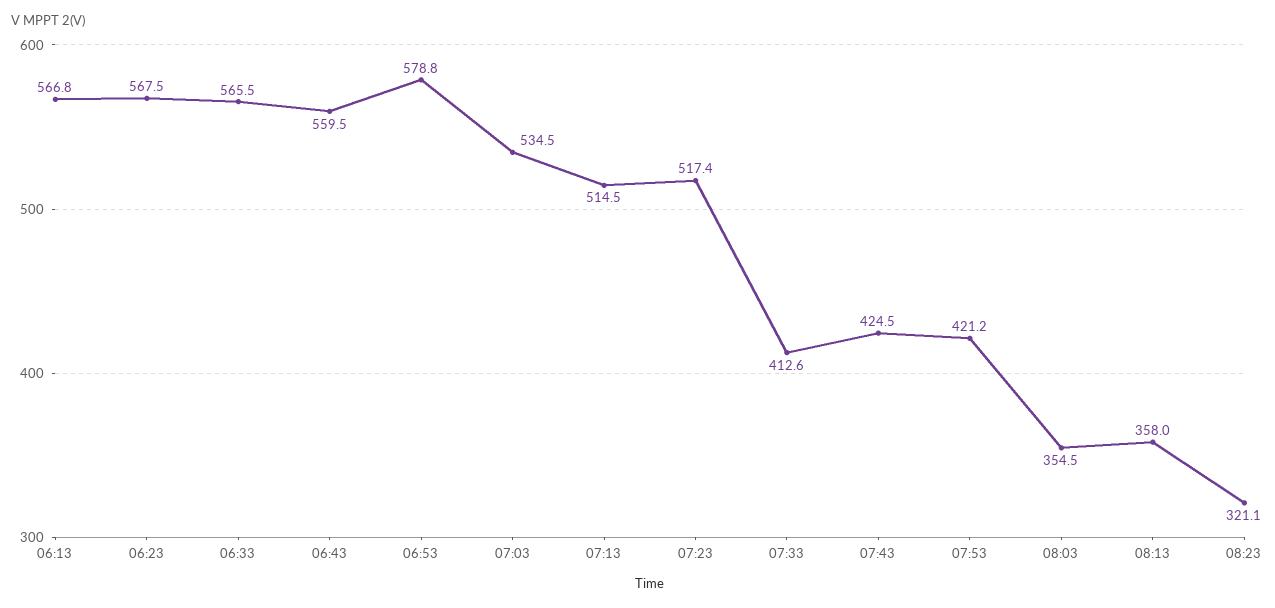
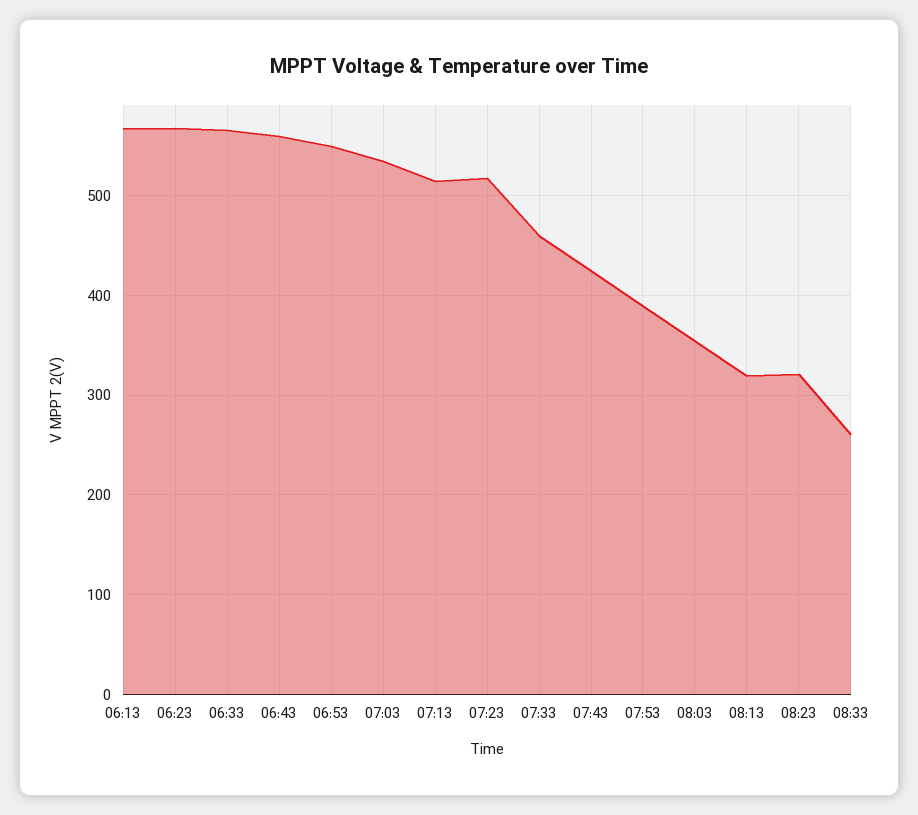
06:53: 578.8 -> 550
07:33: 412.6 -> 460
07:53: 421.2 -> 390
08:13: 358 -> 320
08:33: none -> 260

